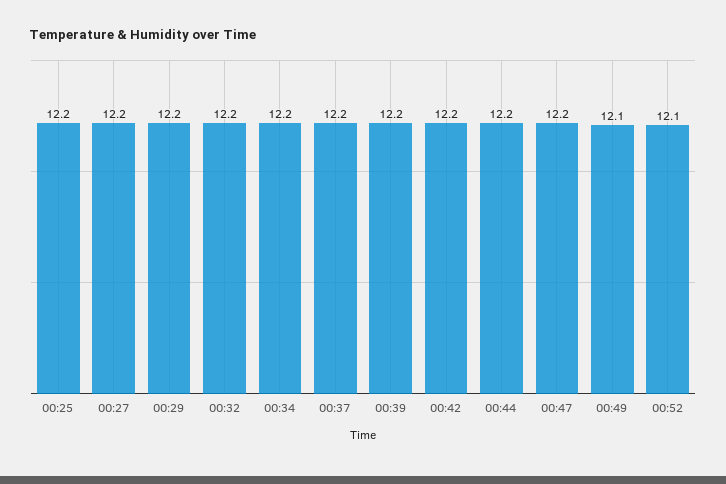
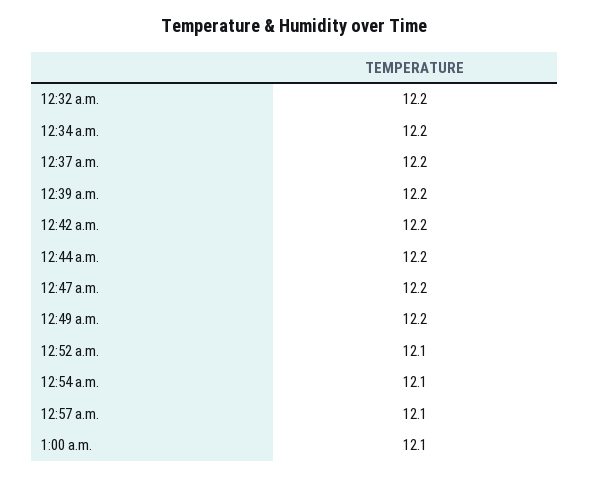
00:25: 12.2 -> none
00:27: 12.2 -> none
00:29: 12.2 -> none
00:49: 12.1 -> 12.2
12:54 a.m.: none -> 12.1
12:57 a.m.: none -> 12.1
1:00 a.m.: none -> 12.1

